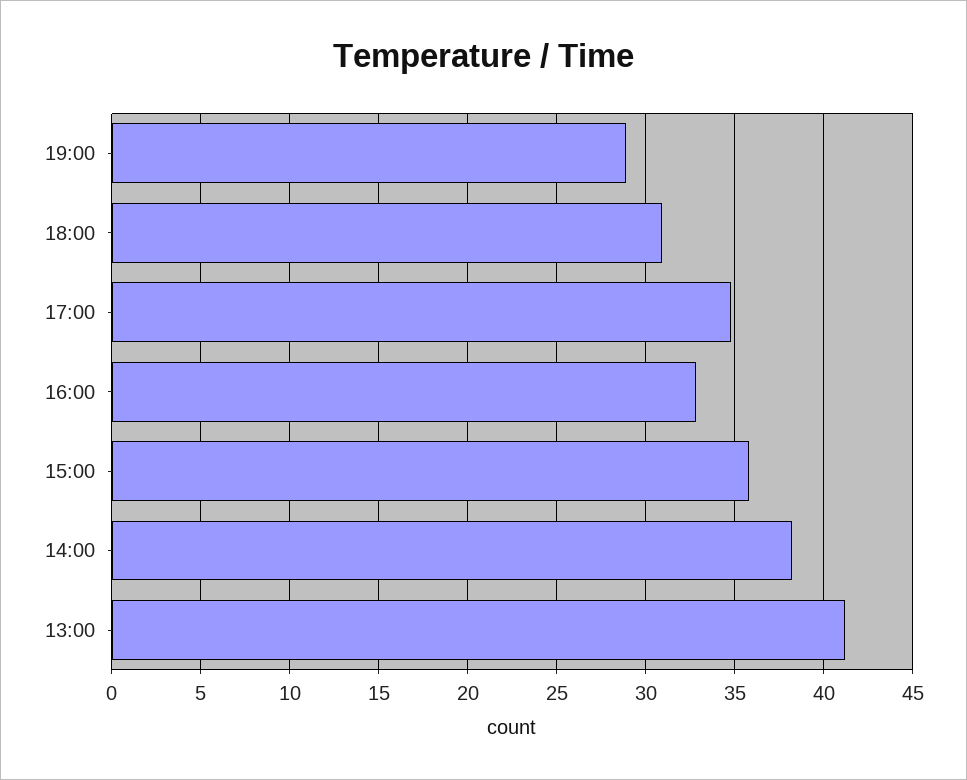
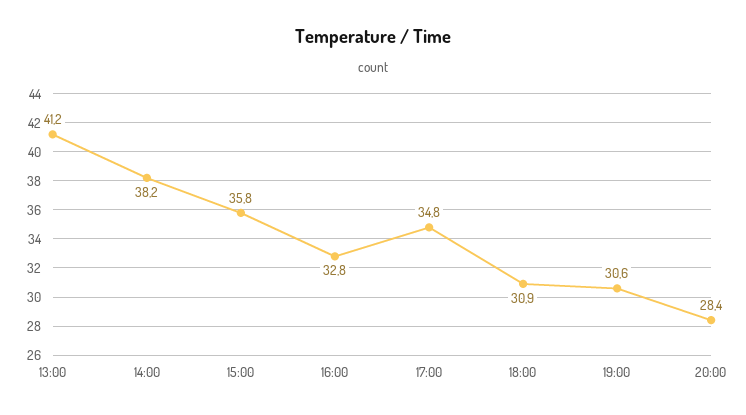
19:00: 29 -> 30.6
20:00: none -> 28.4

